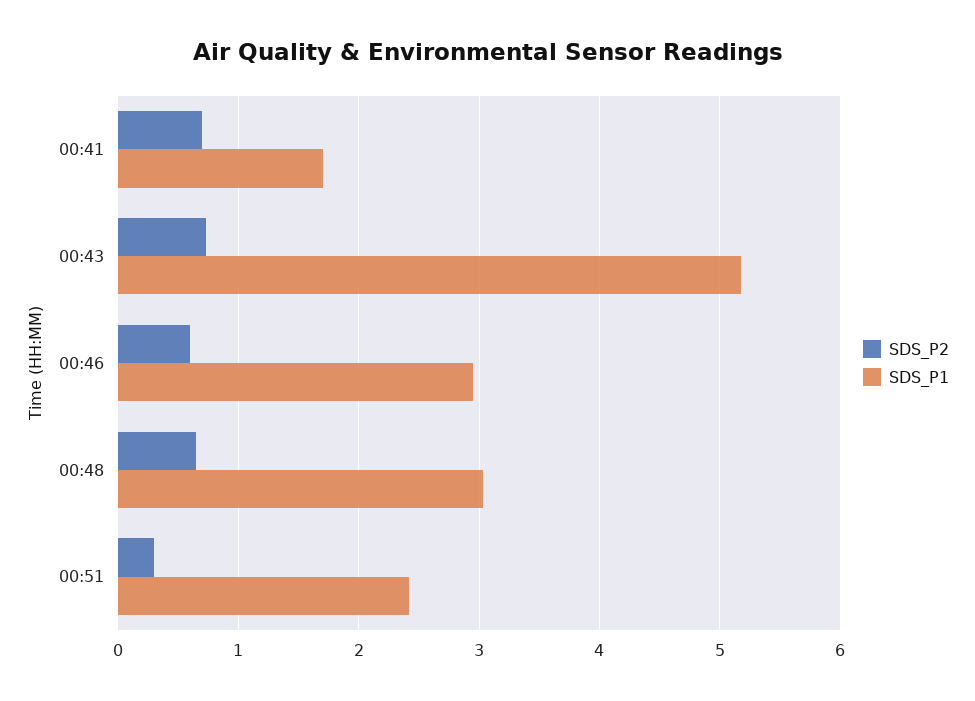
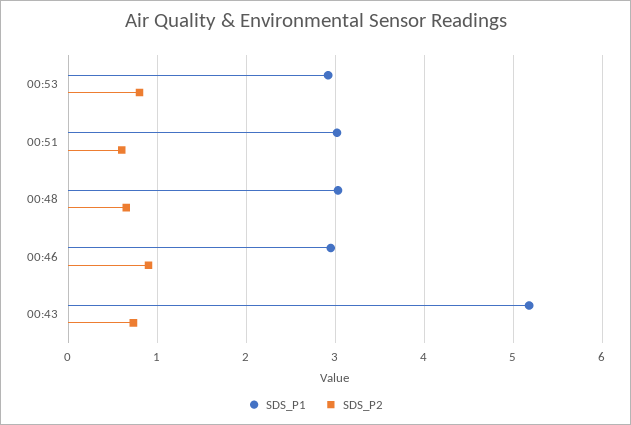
SDS_P2, 00:41: 0.7 -> none
SDS_P1, 00:41: 1.7 -> none
SDS_P2, 00:46: 0.6 -> 0.9
SDS_P2, 00:51: 0.3 -> 0.6
SDS_P1, 00:51: 2.4 -> 3
SDS_P1, 00:53: none -> 2.9
SDS_P2, 00:53: none -> 0.8

